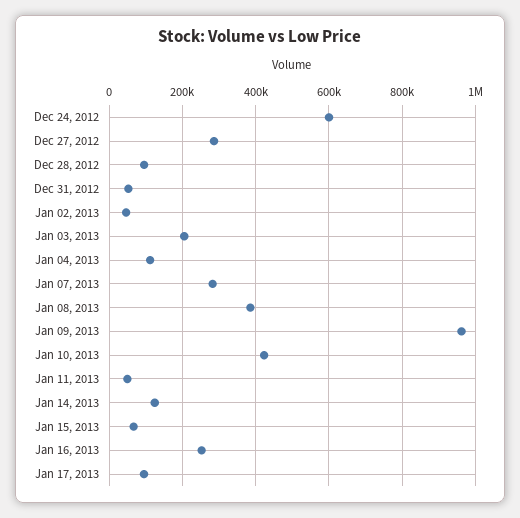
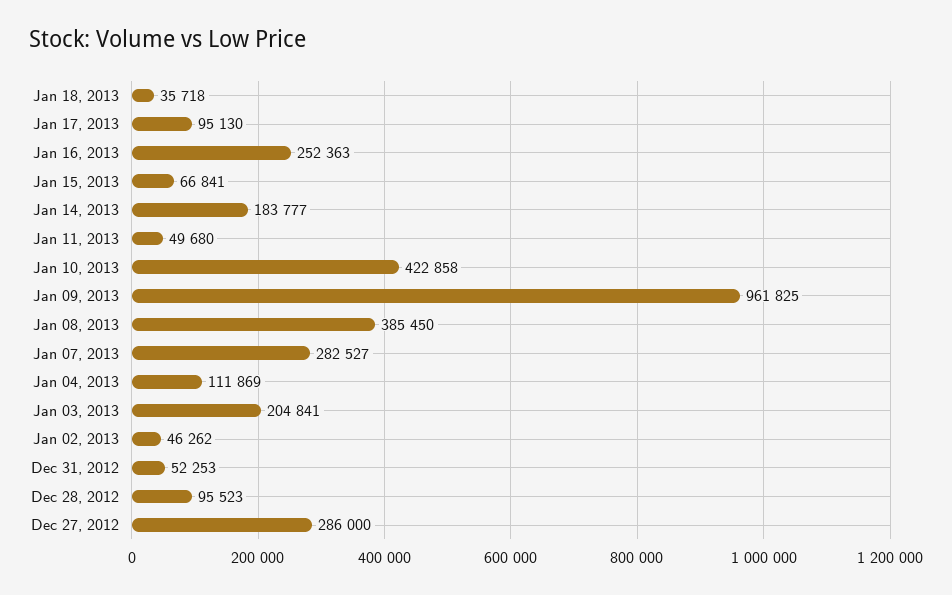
Dec 24, 2012: 600000 -> none
Jan 14, 2013: 120000 -> 183777
Jan 18, 2013: none -> 35718

